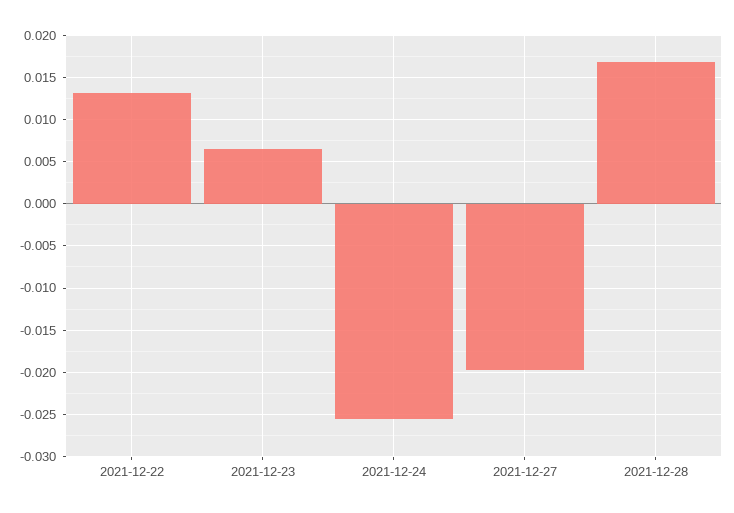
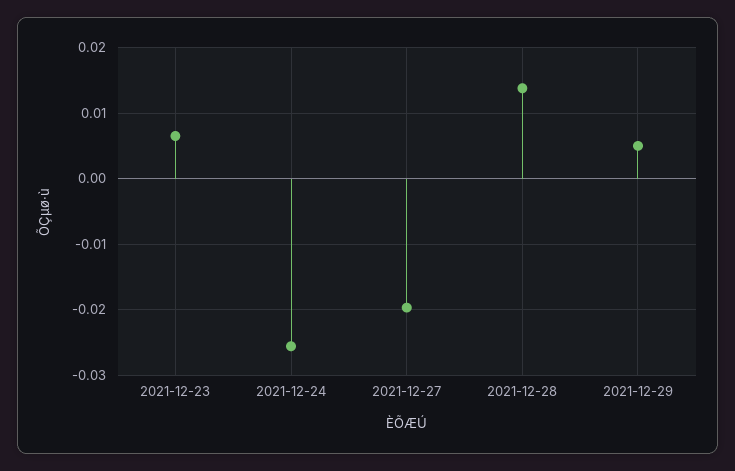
2021-12-22: 0.013 -> none
2021-12-28: 0.017 -> 0.014
2021-12-29: none -> 0.005

